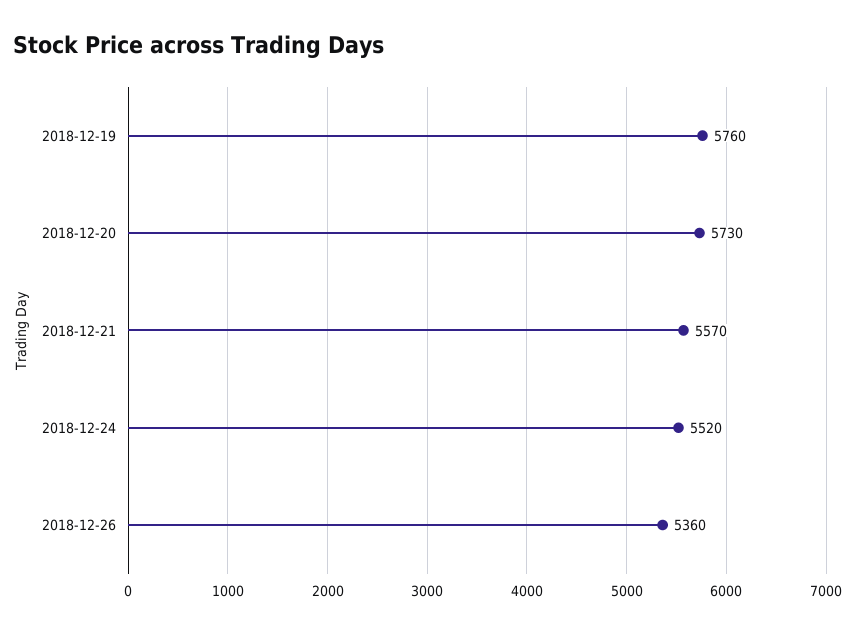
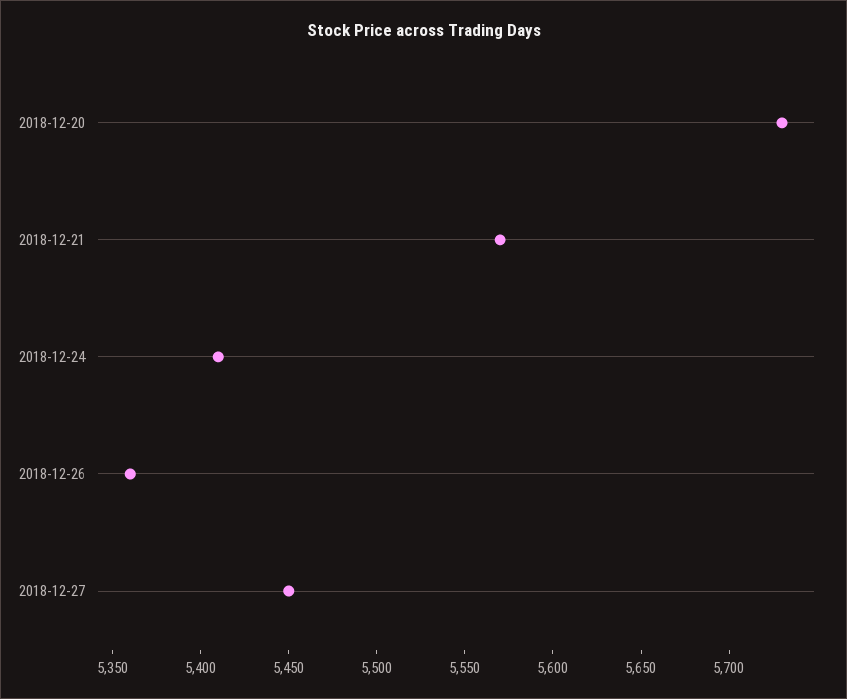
2018-12-19: 5760 -> none
2018-12-24: 5520 -> 5410
2018-12-27: none -> 5450

